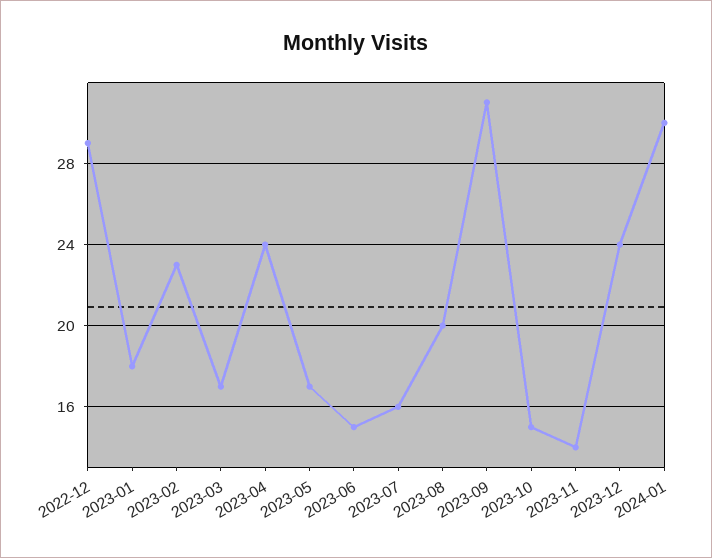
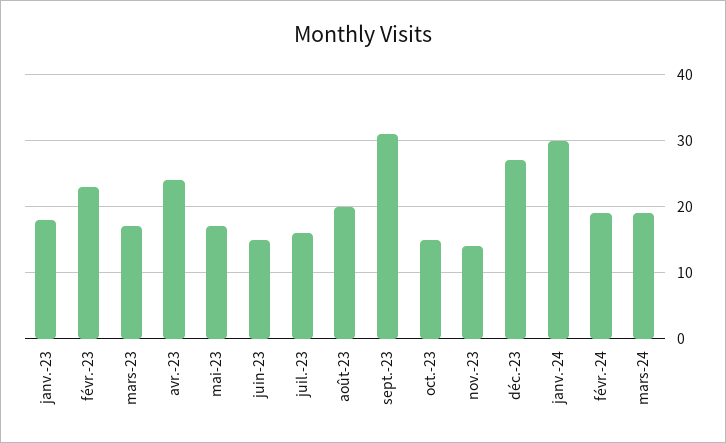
2022-12: 29 -> none
2023-12: 24 -> 27
févr.-24: none -> 19
mars-24: none -> 19

